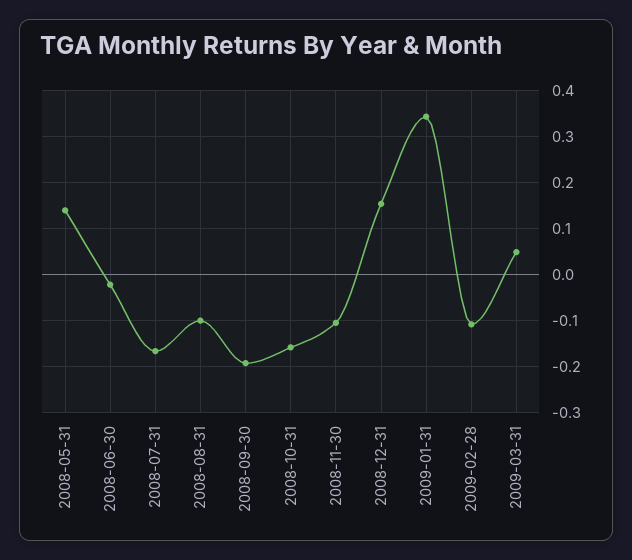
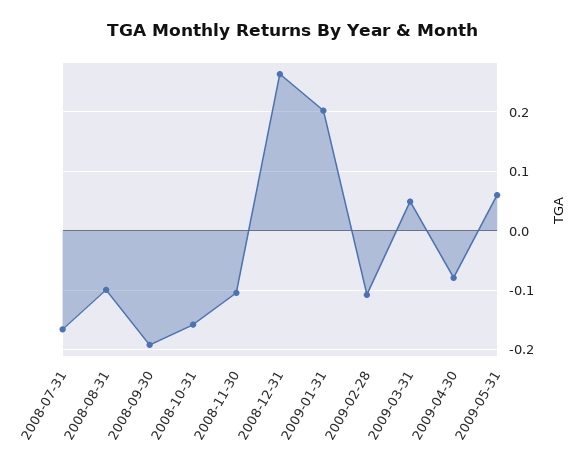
2008-05-31: 0.14 -> none
2008-06-30: -0.02 -> none
2008-12-31: 0.16 -> 0.26
2009-01-31: 0.34 -> 0.2
2009-04-30: none -> -0.08
2009-05-31: none -> 0.06

